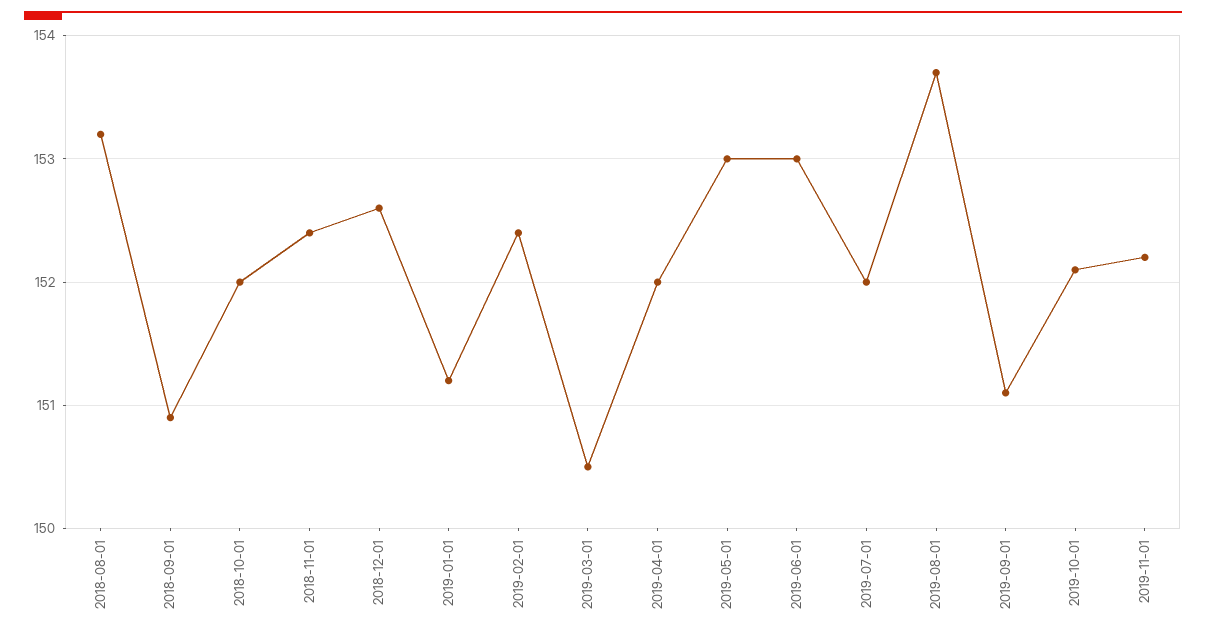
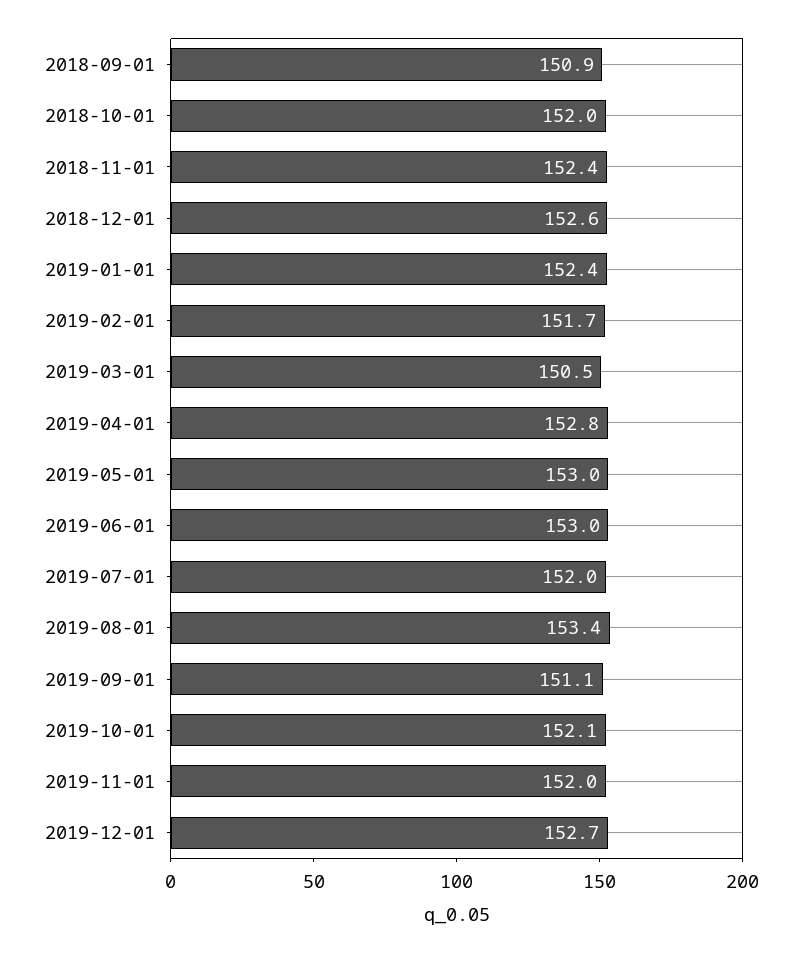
2018-08-01: 153.2 -> none
2019-01-01: 151.2 -> 152.4
2019-02-01: 152.4 -> 151.7
2019-04-01: 152 -> 152.8
2019-08-01: 153.7 -> 153.4
2019-11-01: 152.2 -> 152
2019-12-01: none -> 152.7

